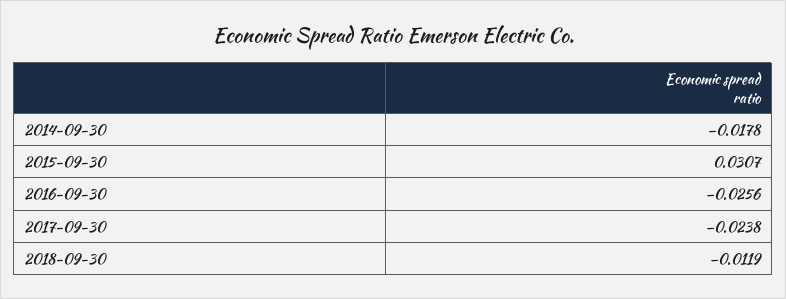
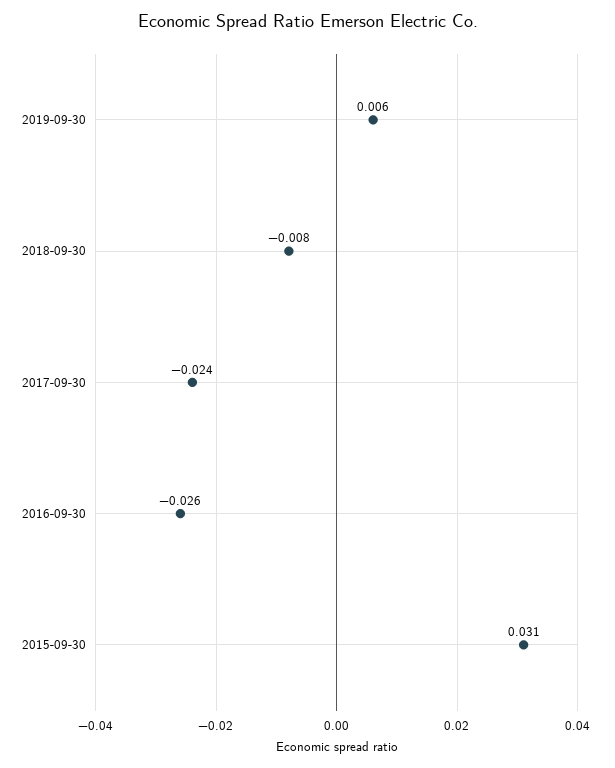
2014-09-30: -0.0178 -> none
2018-09-30: -0.0119 -> -0.008
2019-09-30: none -> 0.006

